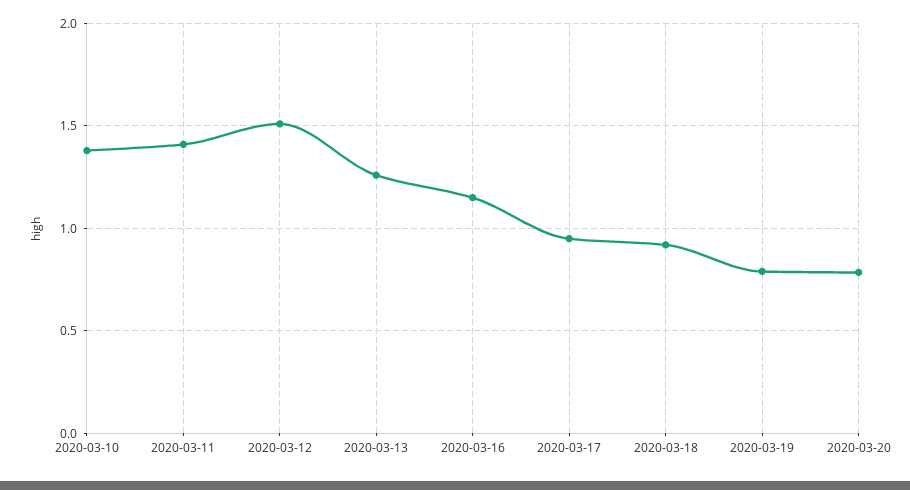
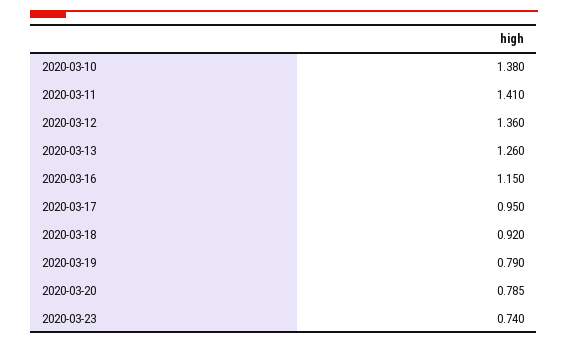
2020-03-12: 1.5 -> 1.36
2020-03-23: none -> 0.74

